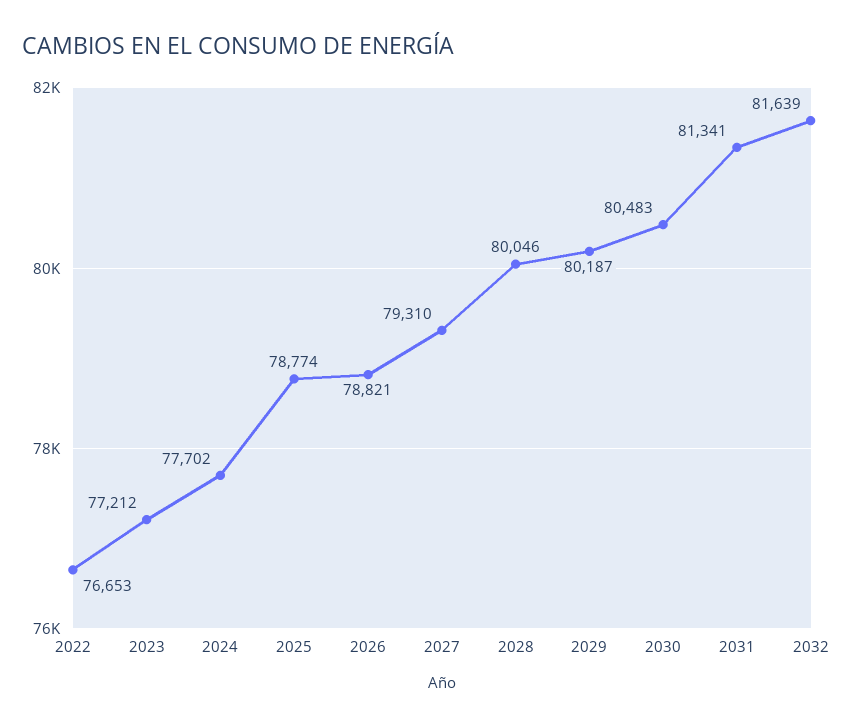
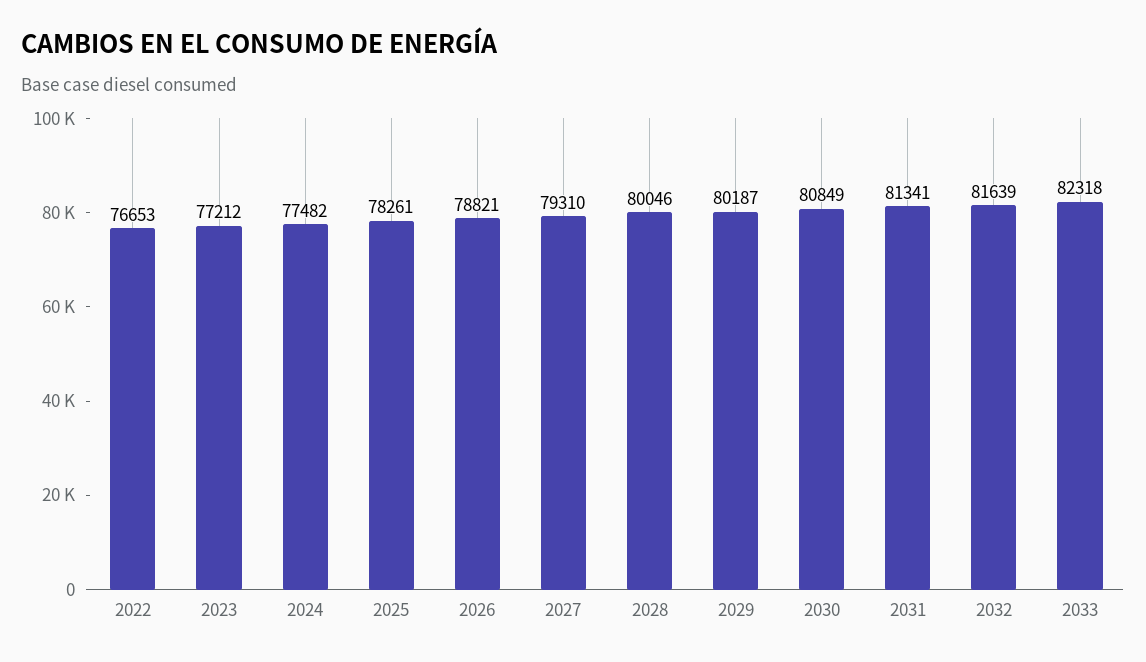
2024: 77702 -> 77482
2025: 78774 -> 78261
2030: 80483 -> 80849
2033: none -> 82318

